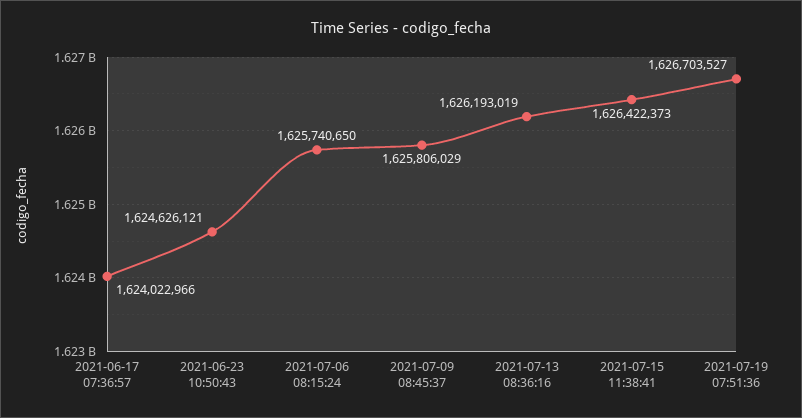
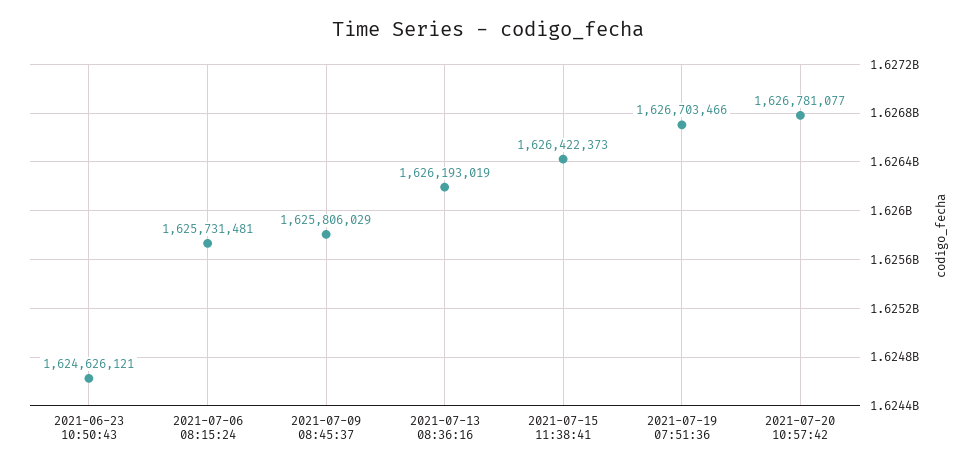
2021-06-17 07:36:57: 1624022966 -> none
2021-07-06 08:15:24: 1625740650 -> 1625731481
2021-07-19 07:51:36: 1626703527 -> 1626703466
2021-07-20 10:57:42: none -> 1626781077

